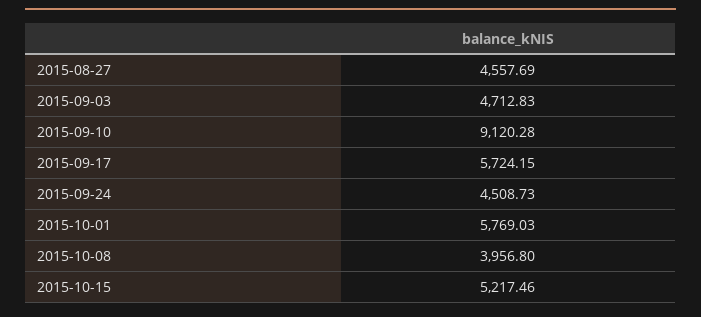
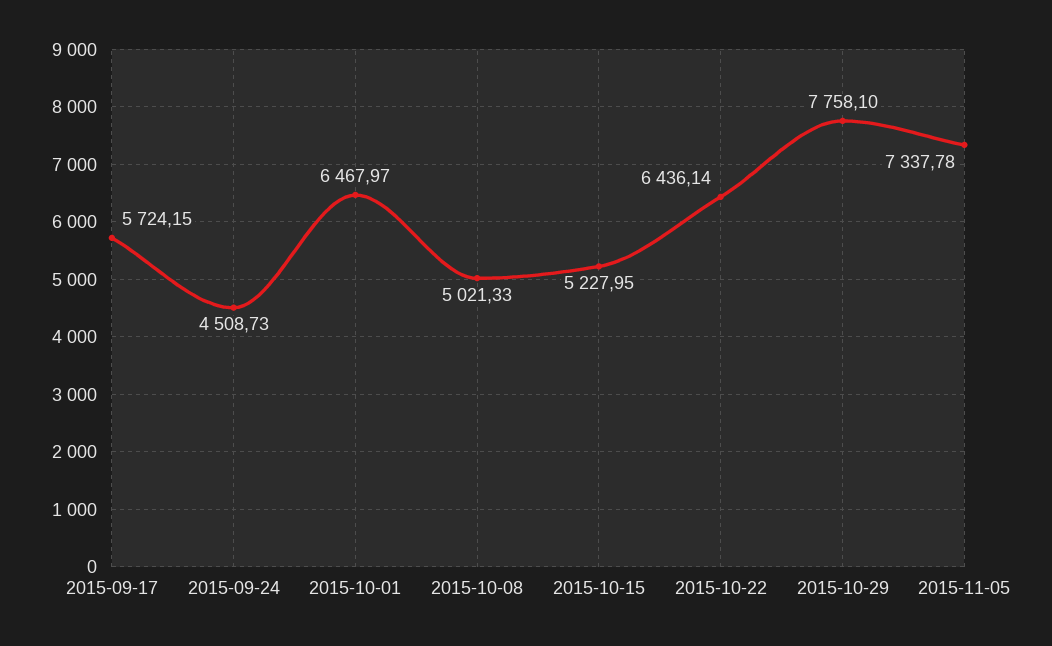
2015-08-27: 4557.69 -> none
2015-09-03: 4712.83 -> none
2015-09-10: 9120.28 -> none
2015-10-01: 5769.03 -> 6467.97
2015-10-08: 3956.8 -> 5021.33
2015-10-15: 5217.46 -> 5227.95
2015-10-22: none -> 6436.14
2015-10-29: none -> 7758.1
2015-11-05: none -> 7337.78

